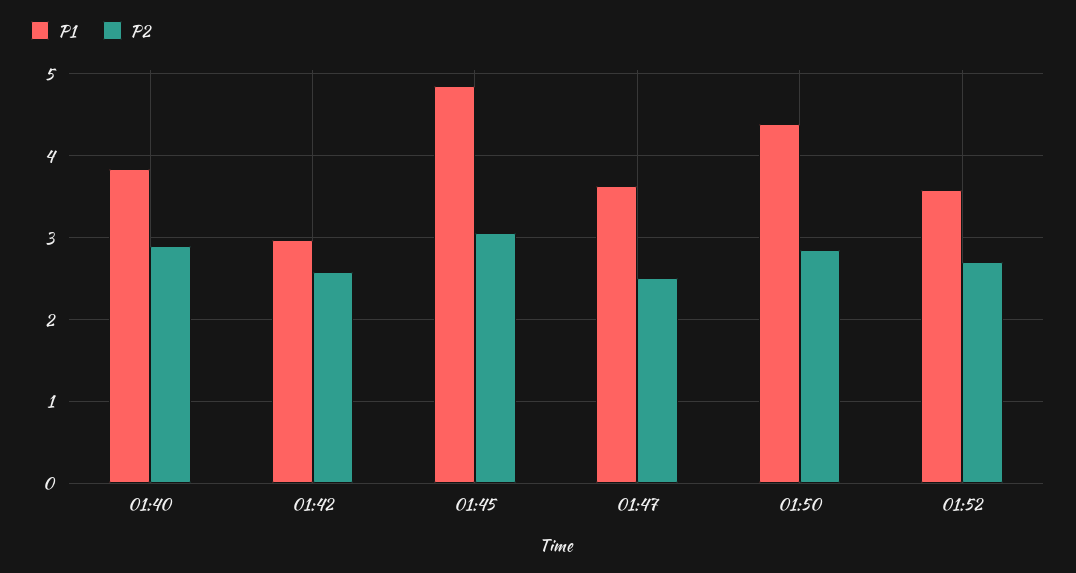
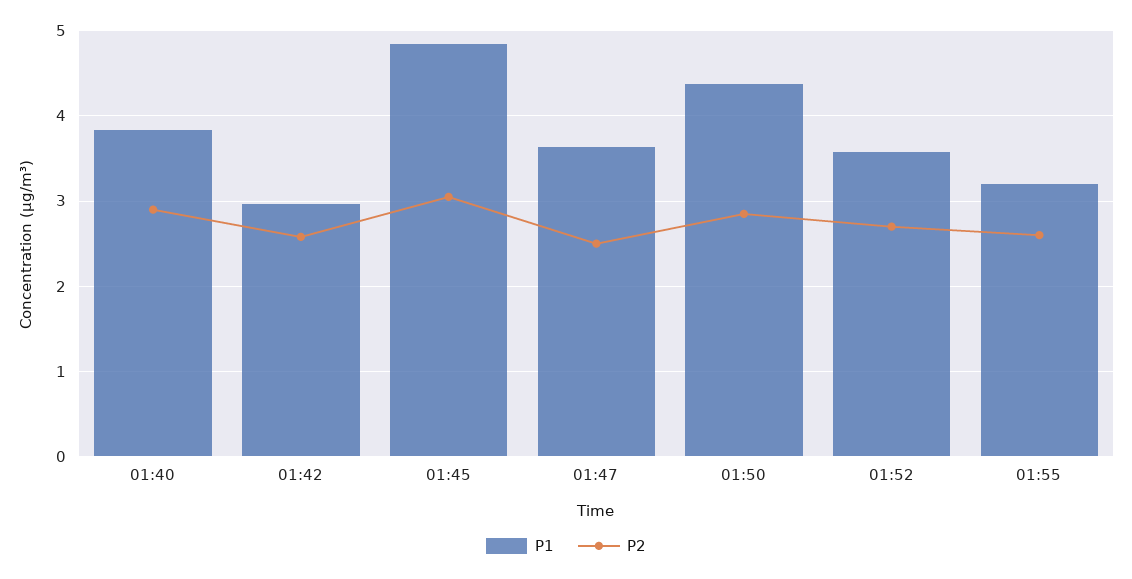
P1, 01:55: none -> 3.2
P2, 01:55: none -> 2.6

